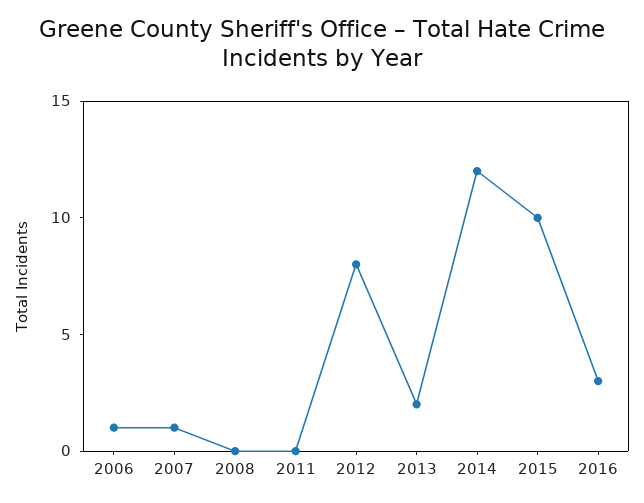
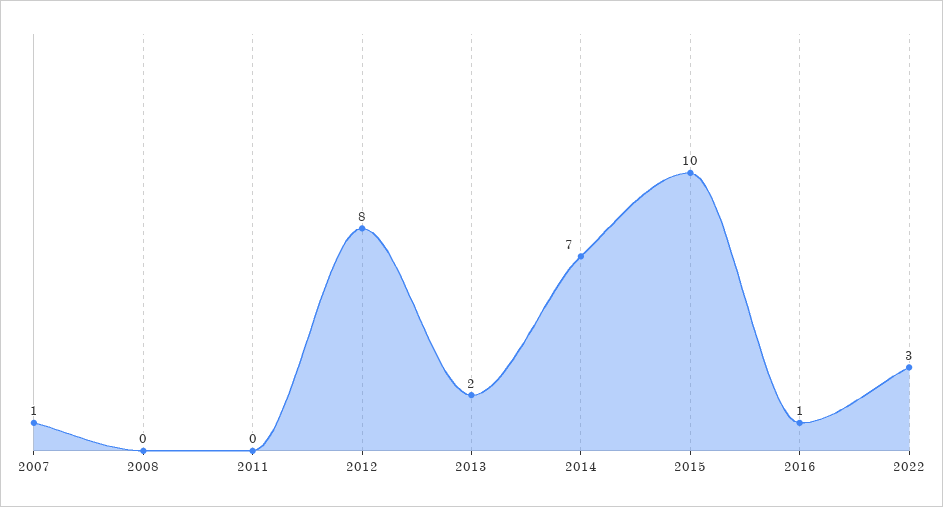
2006: 1 -> none
2014: 12 -> 7
2016: 3 -> 1
2022: none -> 3

